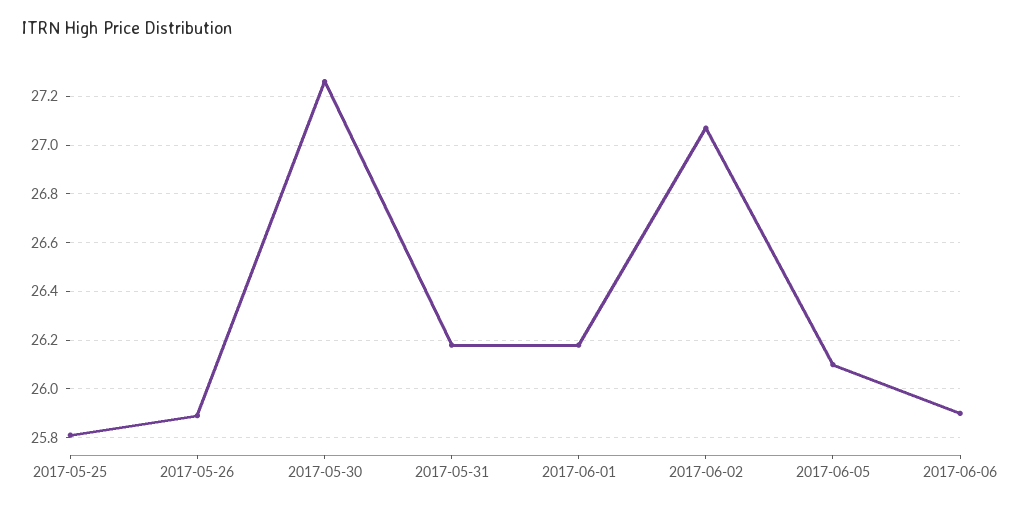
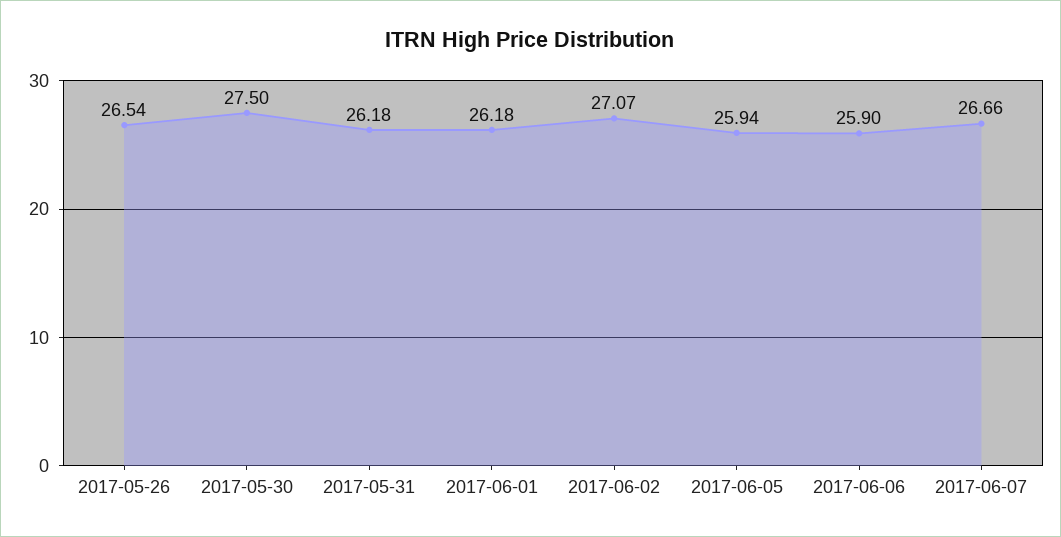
2017-05-25: 25.8 -> none
2017-05-26: 25.9 -> 26.54
2017-05-30: 27.25 -> 27.5
2017-06-05: 26.1 -> 25.94
2017-06-07: none -> 26.66

